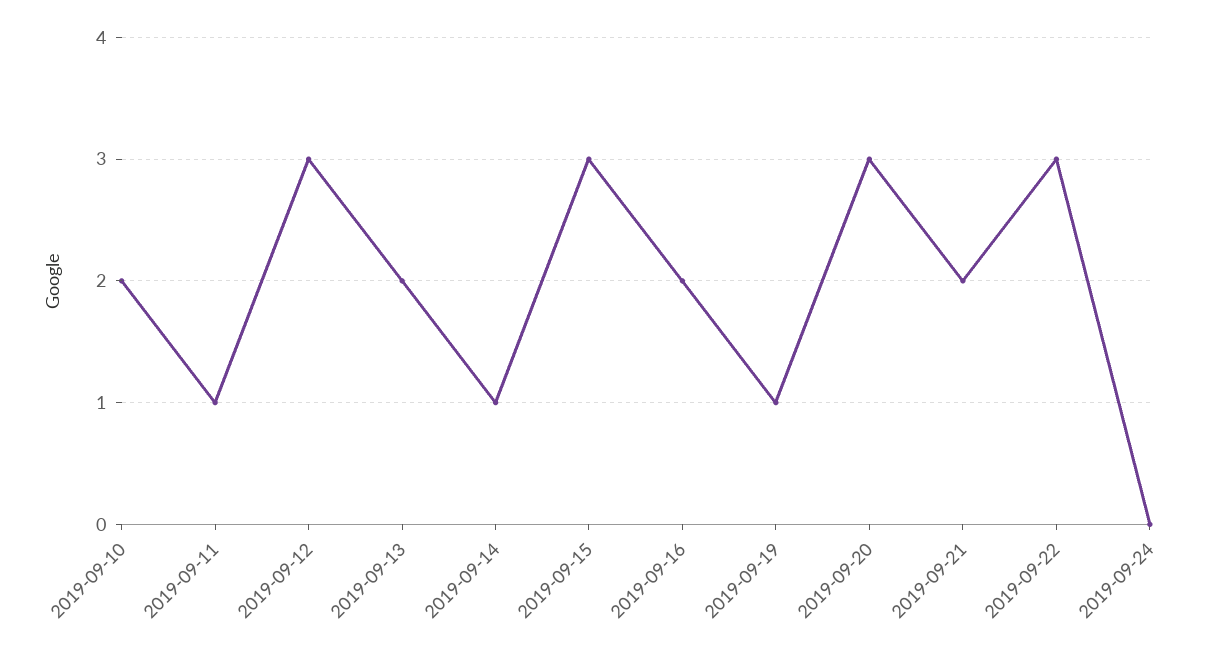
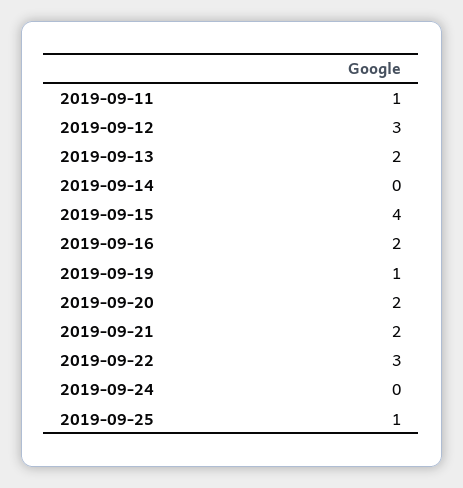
2019-09-10: 2 -> none
2019-09-14: 1 -> 0
2019-09-15: 3 -> 4
2019-09-20: 3 -> 2
2019-09-25: none -> 1

